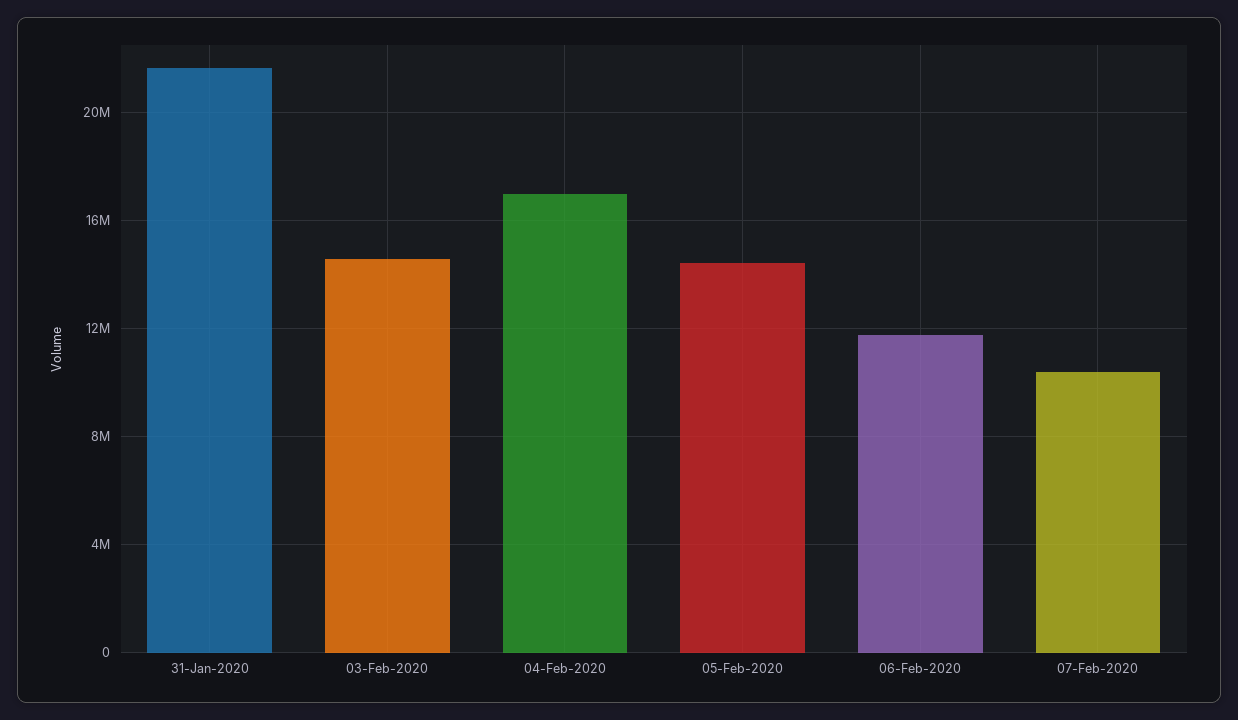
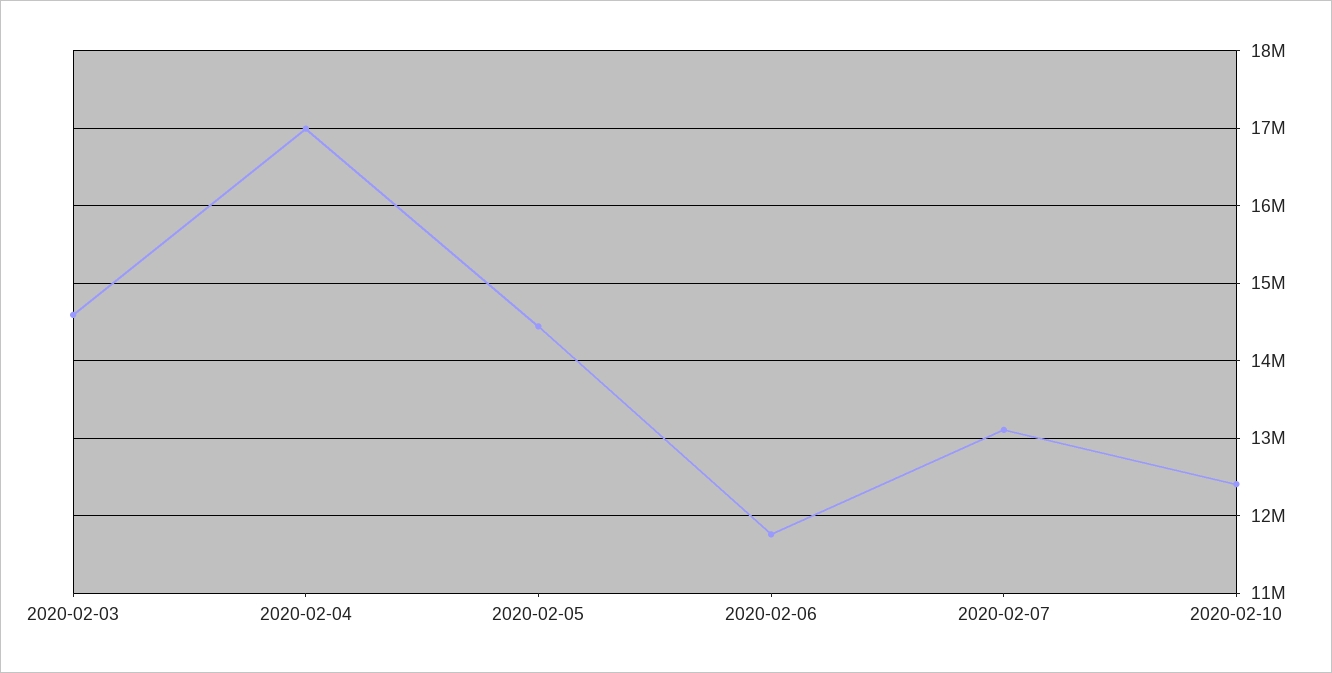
31-Jan-2020: 21500000 -> none
07-Feb-2020: 10500000 -> 13100000
2020-02-10: none -> 12400000

